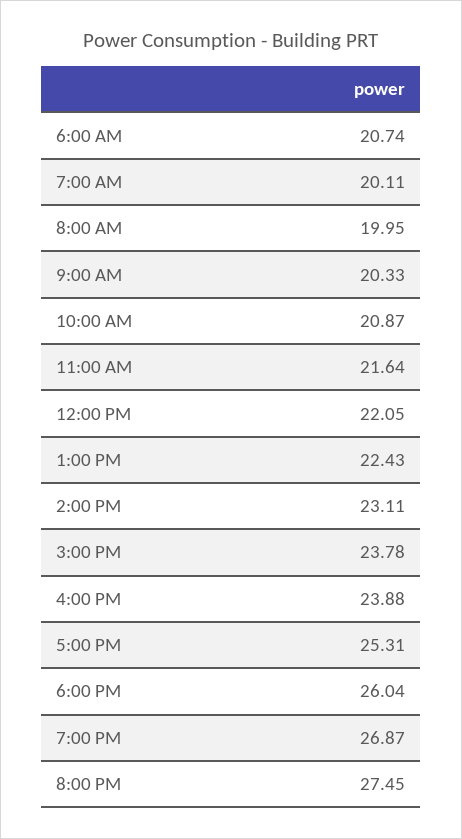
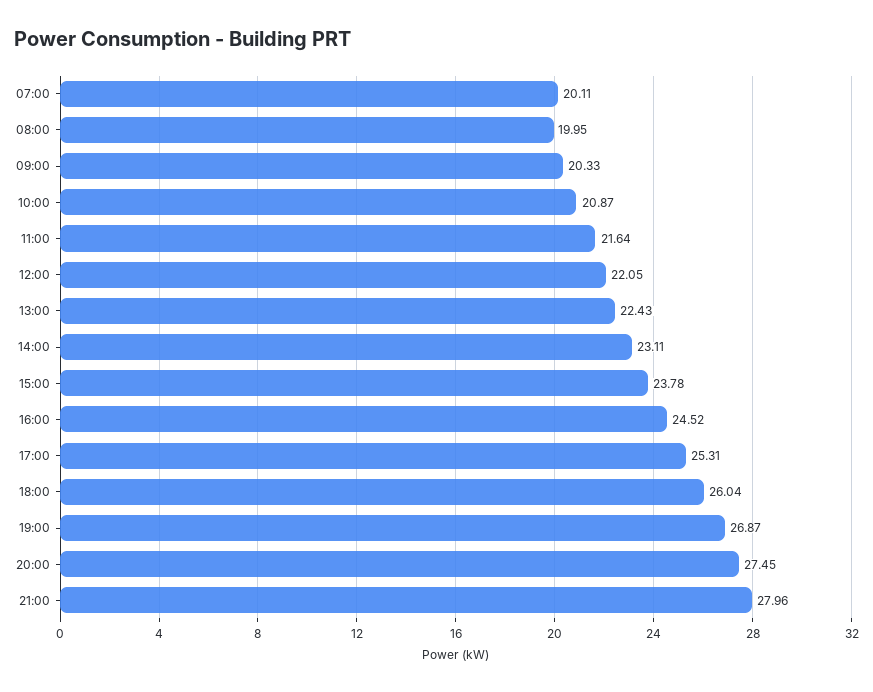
6:00 AM: 20.74 -> none
4:00 PM: 23.88 -> 24.52
21:00: none -> 27.96

